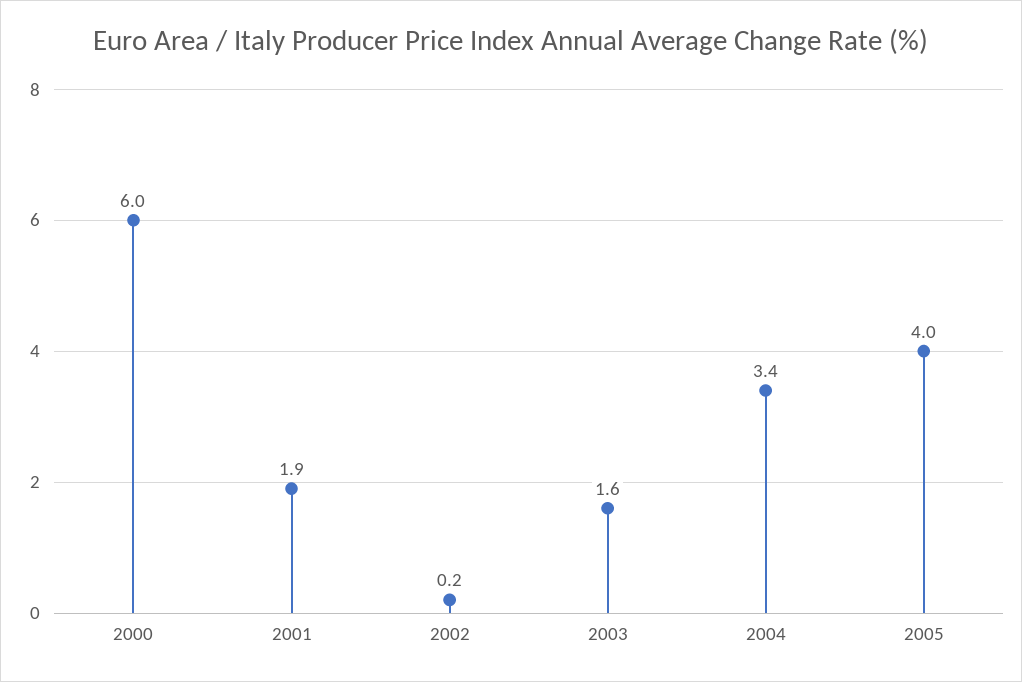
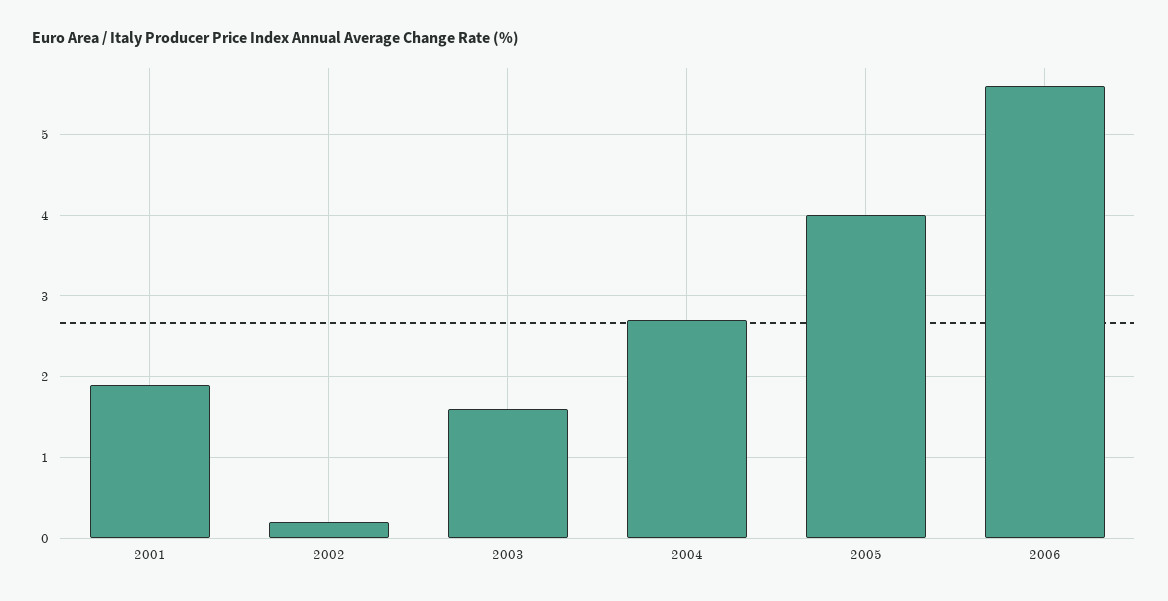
2000: 6 -> none
2004: 3.4 -> 2.7
2006: none -> 5.6

